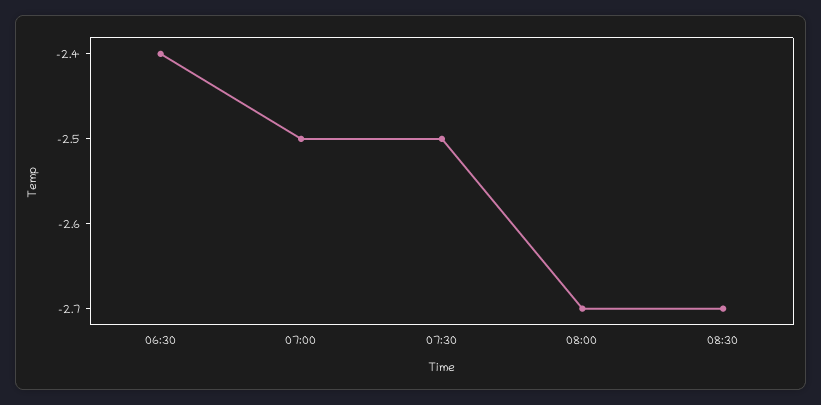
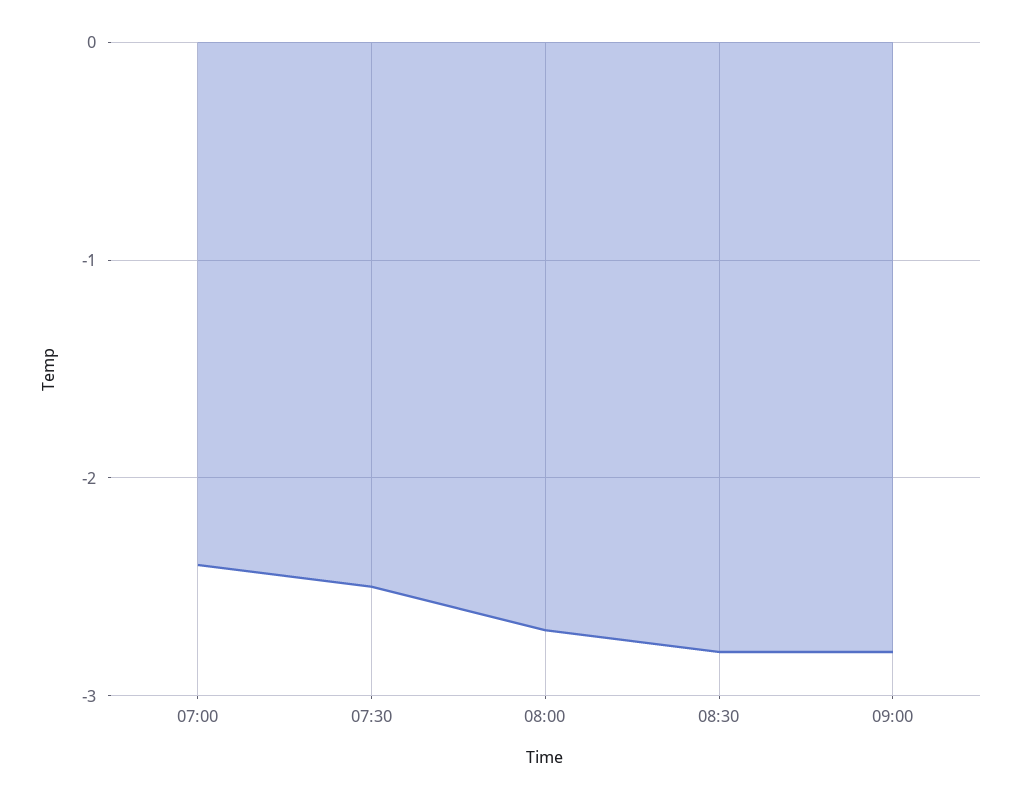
06:30: -2.4 -> none
07:00: -2.5 -> -2.4
08:30: -2.7 -> -2.8
09:00: none -> -2.8

